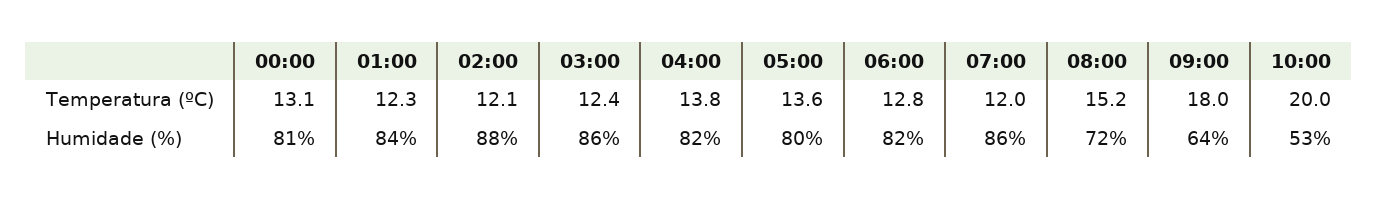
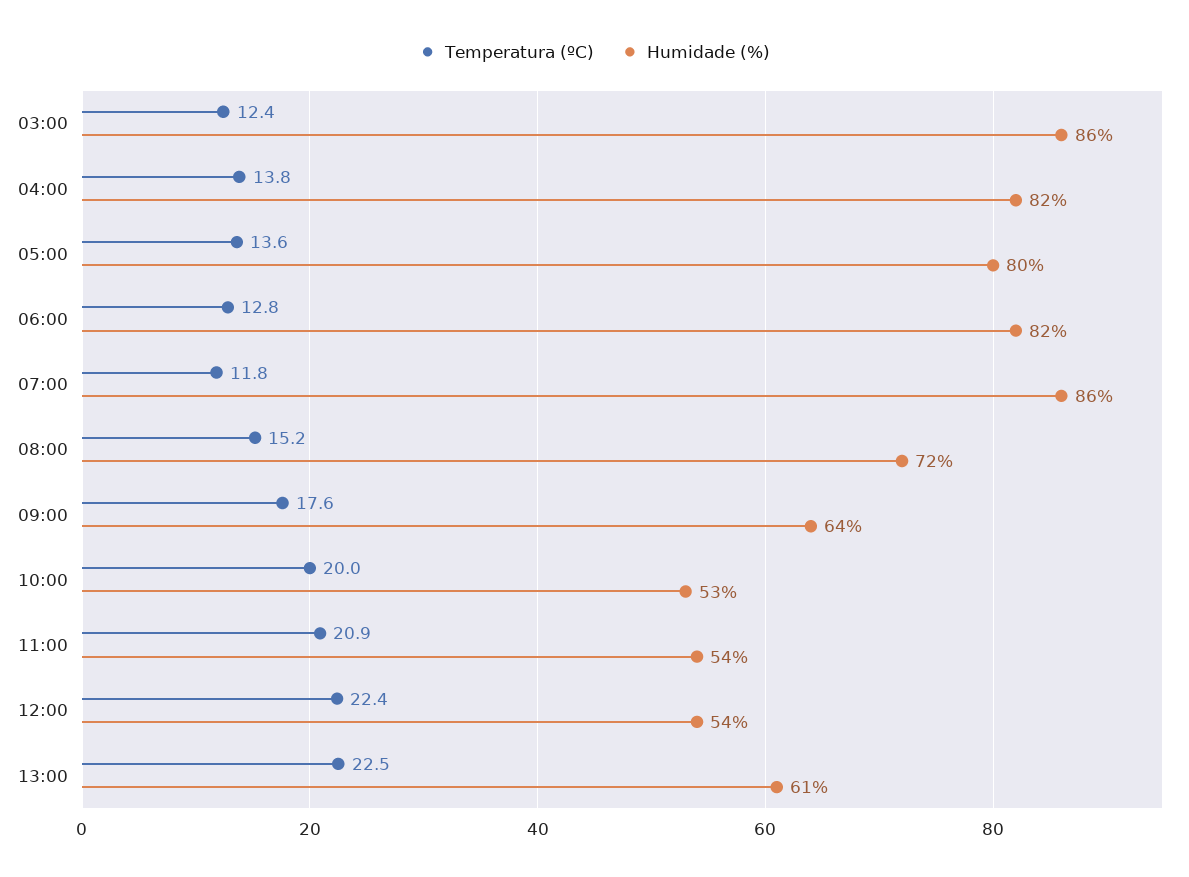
Temperatura (ºC), 00:00: 13.1 -> none
Temperatura (ºC), 01:00: 12.3 -> none
Temperatura (ºC), 02:00: 12.1 -> none
Temperatura (ºC), 07:00: 12 -> 11.8
Temperatura (ºC), 09:00: 18 -> 17.6
Humidade (%), 00:00: 81 -> none
Humidade (%), 01:00: 84 -> none
Humidade (%), 02:00: 88 -> none
Temperatura (ºC), 11:00: none -> 20.9
Humidade (%), 11:00: none -> 54
Temperatura (ºC), 12:00: none -> 22.4
Humidade (%), 12:00: none -> 54
Temperatura (ºC), 13:00: none -> 22.5
Humidade (%), 13:00: none -> 61

